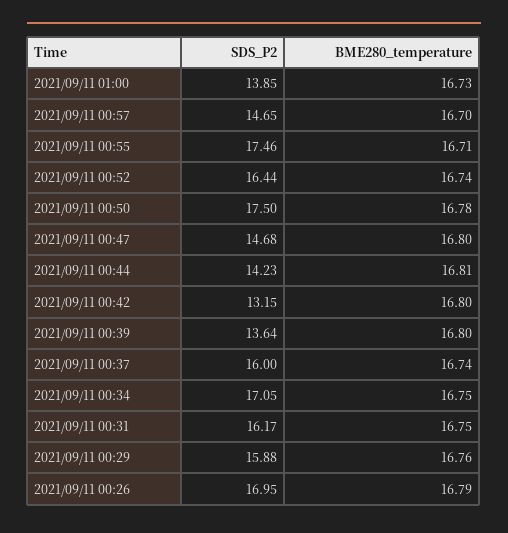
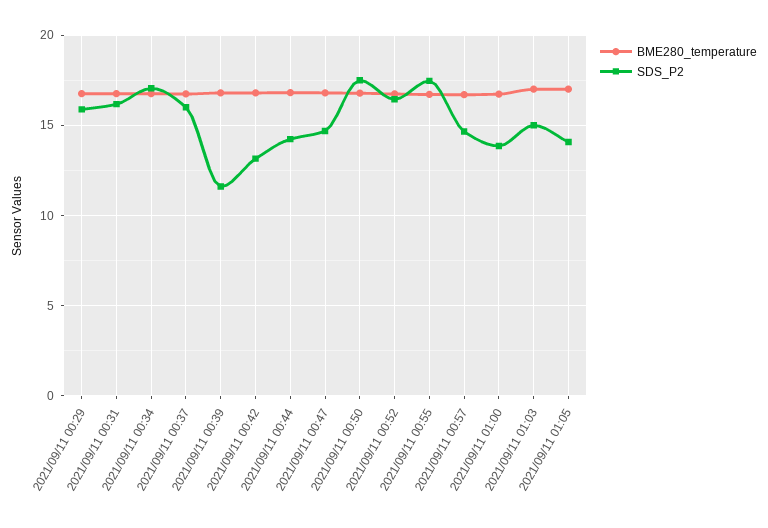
SDS_P2, 2021/09/11 00:39: 13.64 -> 11.5
SDS_P2, 2021/09/11 00:26: 16.95 -> none
BME280_temperature, 2021/09/11 00:26: 16.79 -> none
BME280_temperature, 2021/09/11 01:03: none -> 17
SDS_P2, 2021/09/11 01:03: none -> 15
BME280_temperature, 2021/09/11 01:05: none -> 17
SDS_P2, 2021/09/11 01:05: none -> 14

